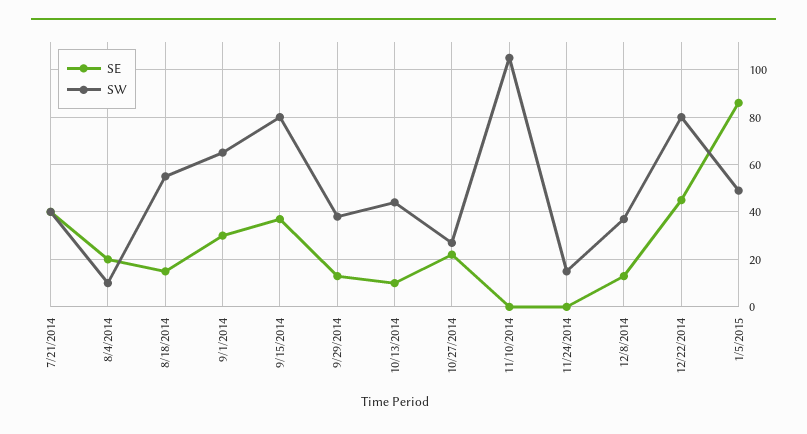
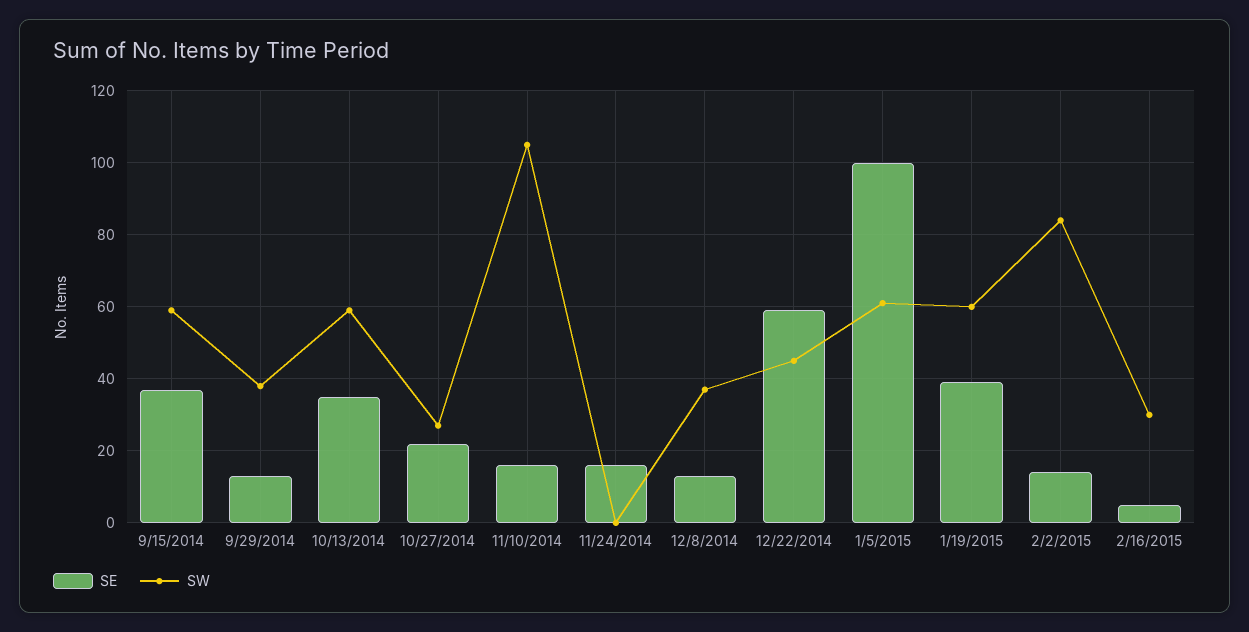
SE, 7/21/2014: 40 -> none
SW, 7/21/2014: 40 -> none
SE, 8/4/2014: 20 -> none
SW, 8/4/2014: 10 -> none
SE, 8/18/2014: 15 -> none
SW, 8/18/2014: 55 -> none
SE, 9/1/2014: 30 -> none
SW, 9/1/2014: 65 -> none
SW, 9/15/2014: 80 -> 60
SE, 10/13/2014: 10 -> 35
SW, 10/13/2014: 45 -> 60
SE, 11/10/2014: 0 -> 15
SE, 11/24/2014: 0 -> 15
SW, 11/24/2014: 15 -> 0
SE, 12/22/2014: 45 -> 60
SW, 12/22/2014: 80 -> 45
SE, 1/5/2015: 85 -> 100
SW, 1/5/2015: 50 -> 60
SE, 1/19/2015: none -> 40
SW, 1/19/2015: none -> 60
SE, 2/2/2015: none -> 15
SW, 2/2/2015: none -> 85
SE, 2/16/2015: none -> 5
SW, 2/16/2015: none -> 30

